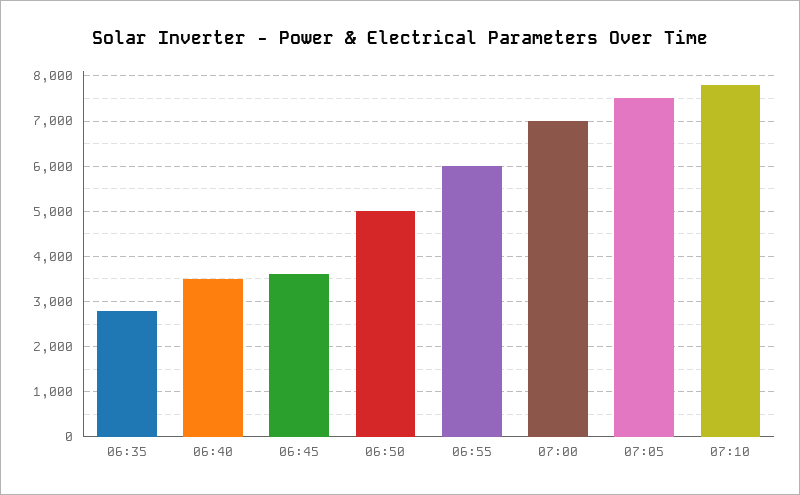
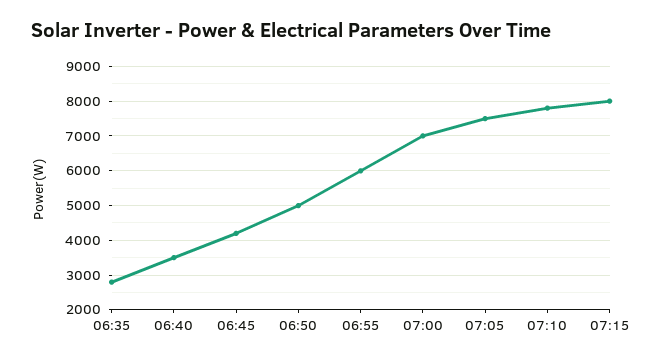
06:45: 3600 -> 4200
07:15: none -> 8000

